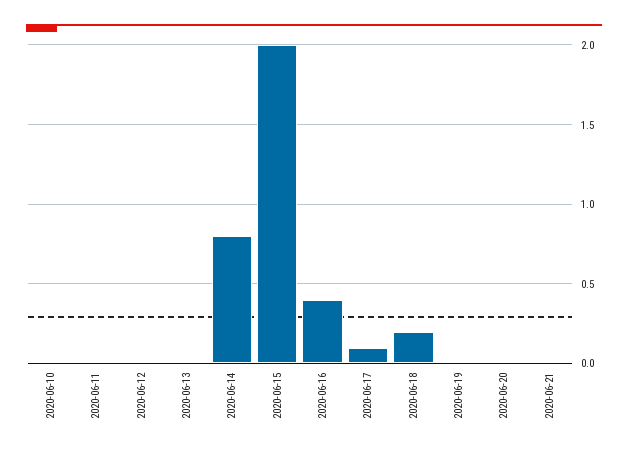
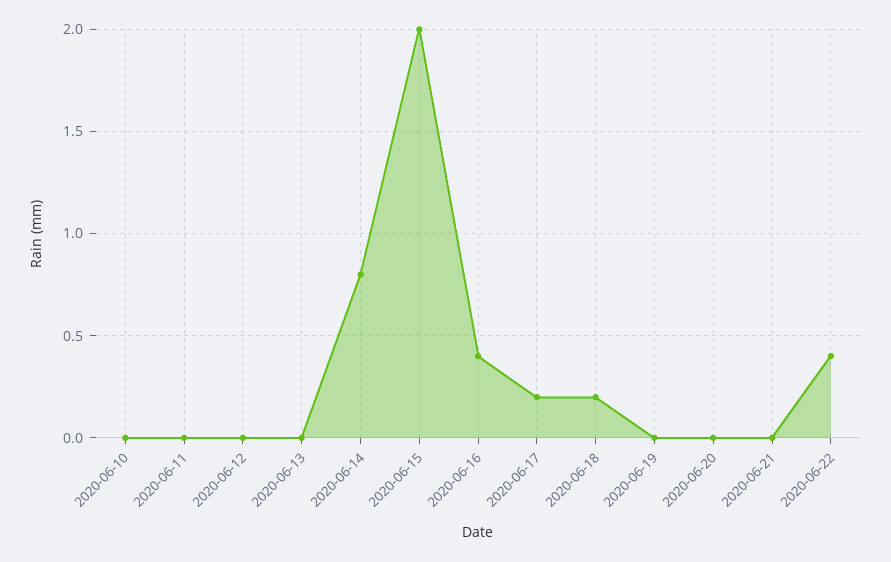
2020-06-17: 0.1 -> 0.2
2020-06-22: none -> 0.4

